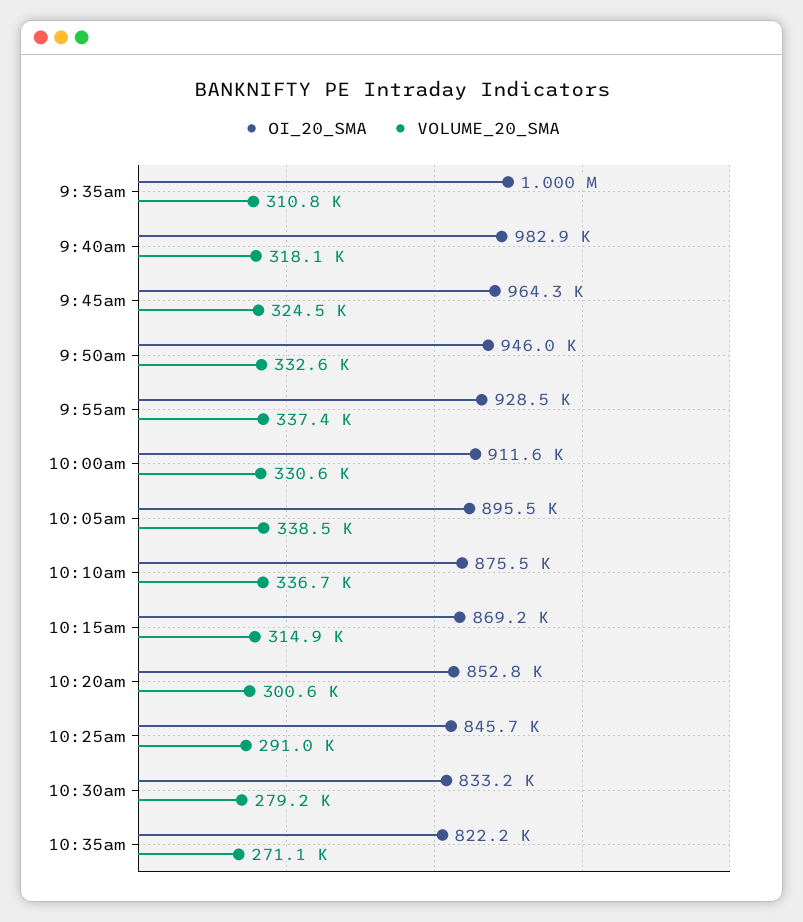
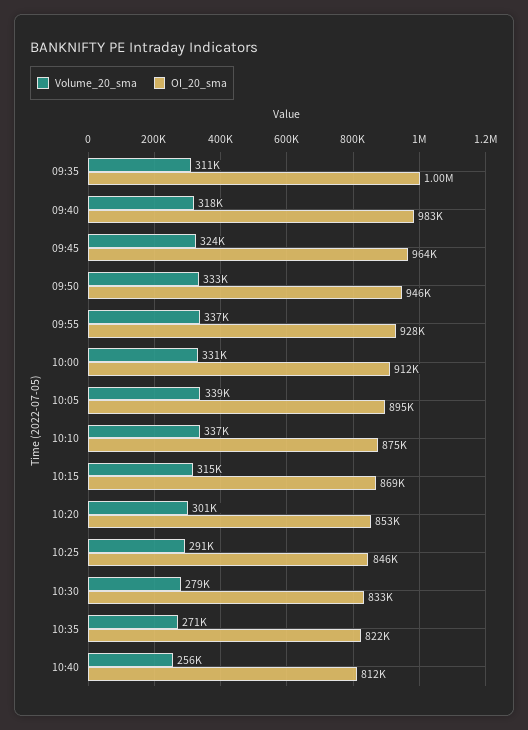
VOLUME_20_SMA, 10:40: none -> 256000
OI_20_SMA, 10:40: none -> 812000

